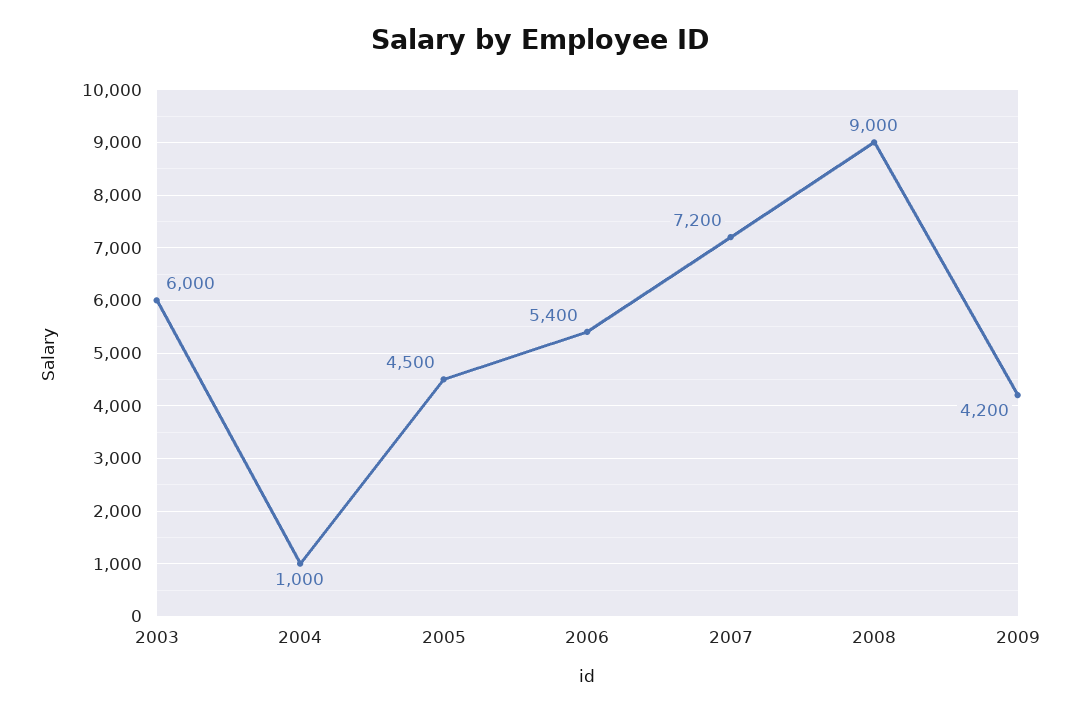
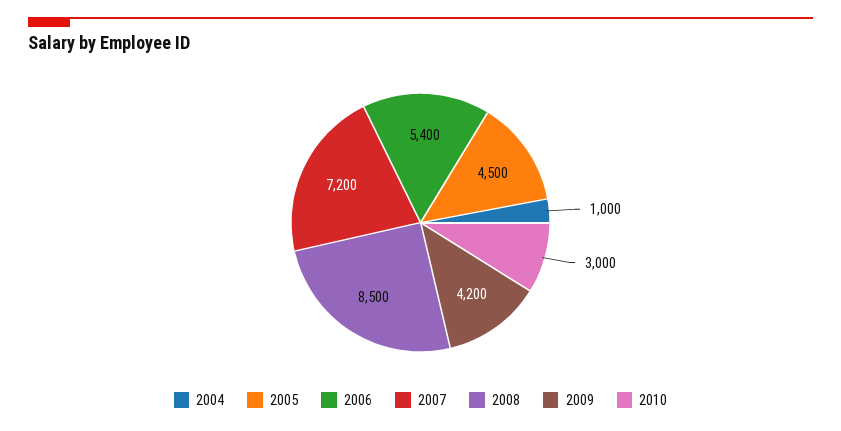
2003: 6000 -> none
2008: 9000 -> 8500
2010: none -> 3000

